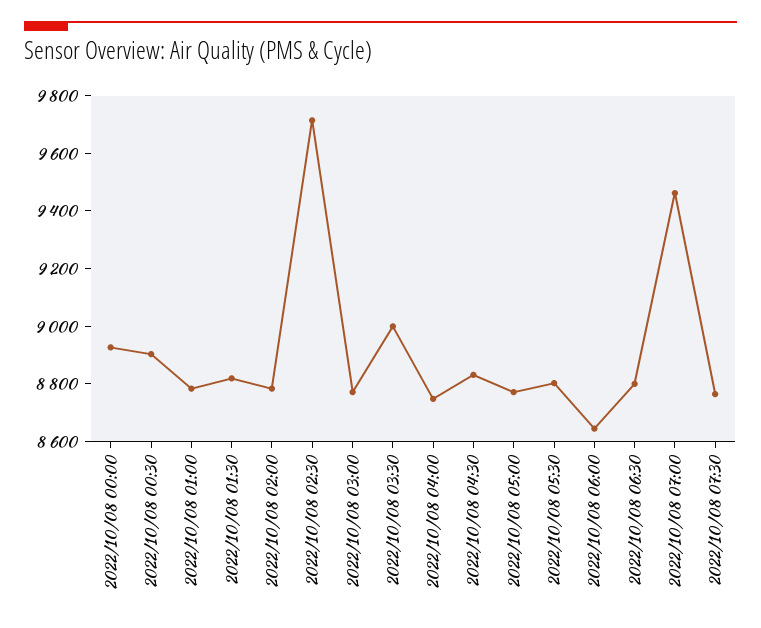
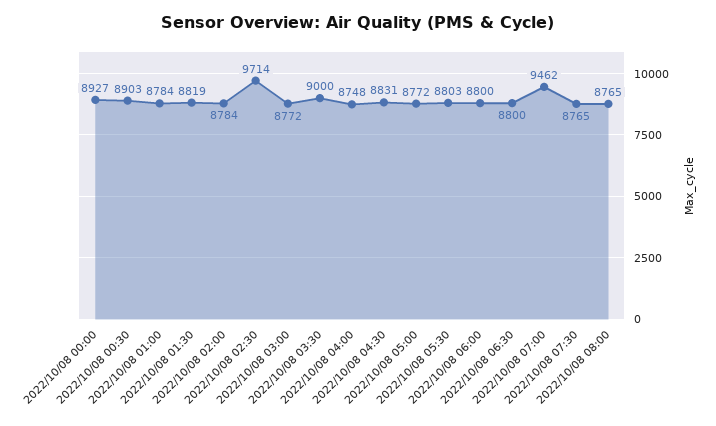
2022/10/08 06:00: 8650 -> 8800
2022/10/08 08:00: none -> 8765

